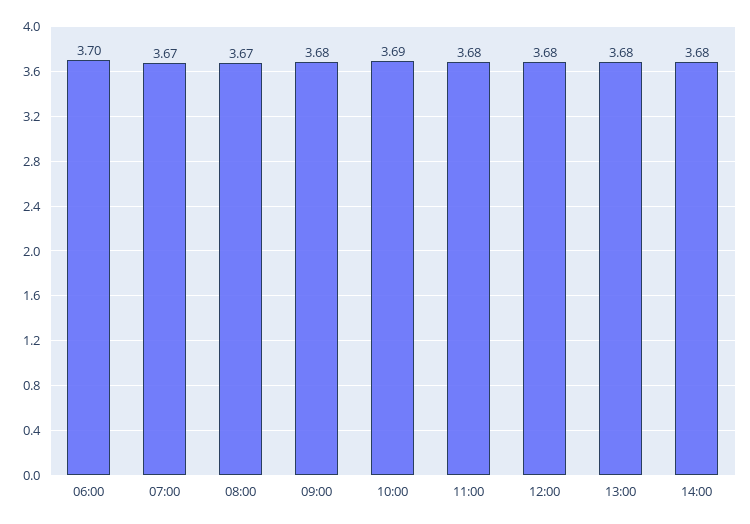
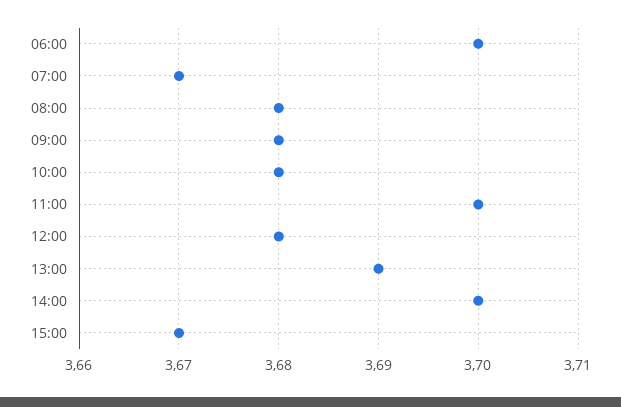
08:00: 3.67 -> 3.68
10:00: 3.69 -> 3.68
11:00: 3.68 -> 3.7
13:00: 3.68 -> 3.69
14:00: 3.68 -> 3.7
15:00: none -> 3.67

